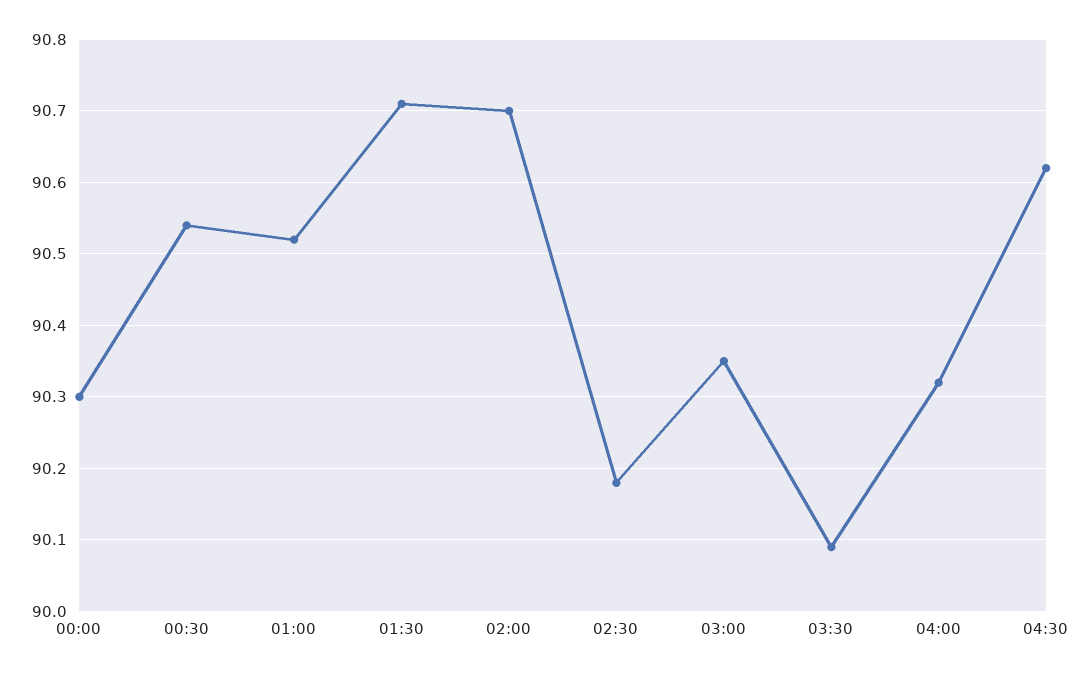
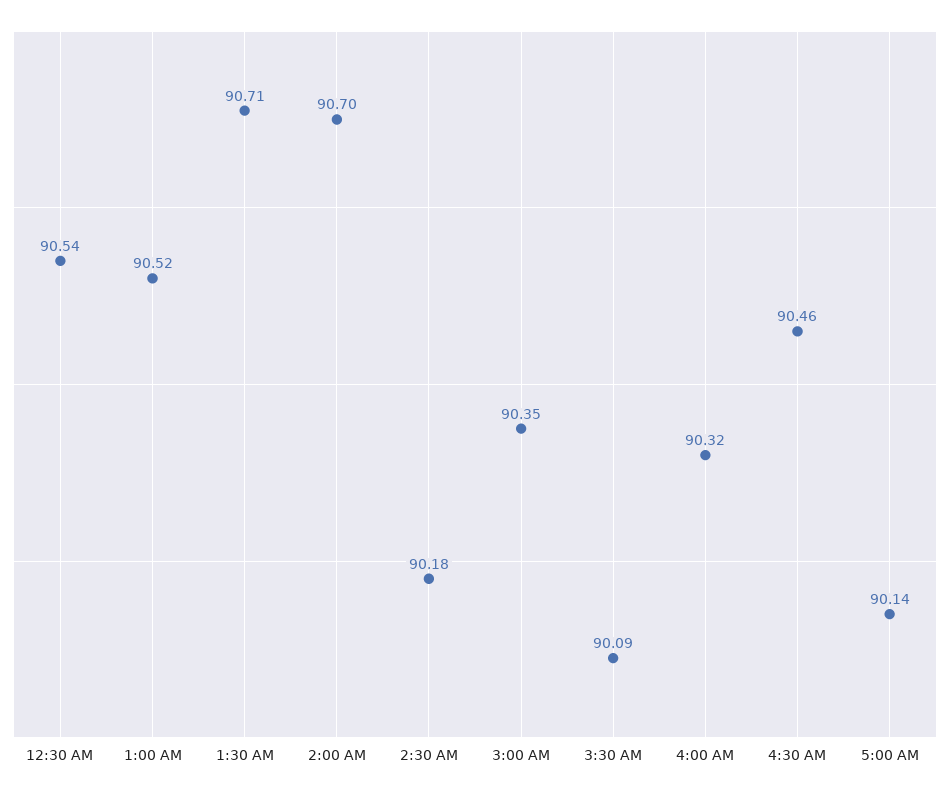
00:00: 90.3 -> none
04:30: 90.62 -> 90.46
5:00 AM: none -> 90.14

